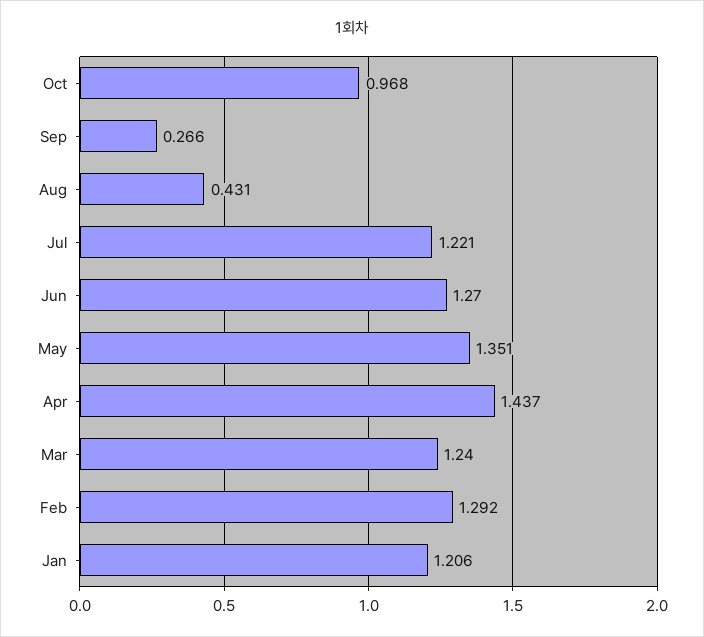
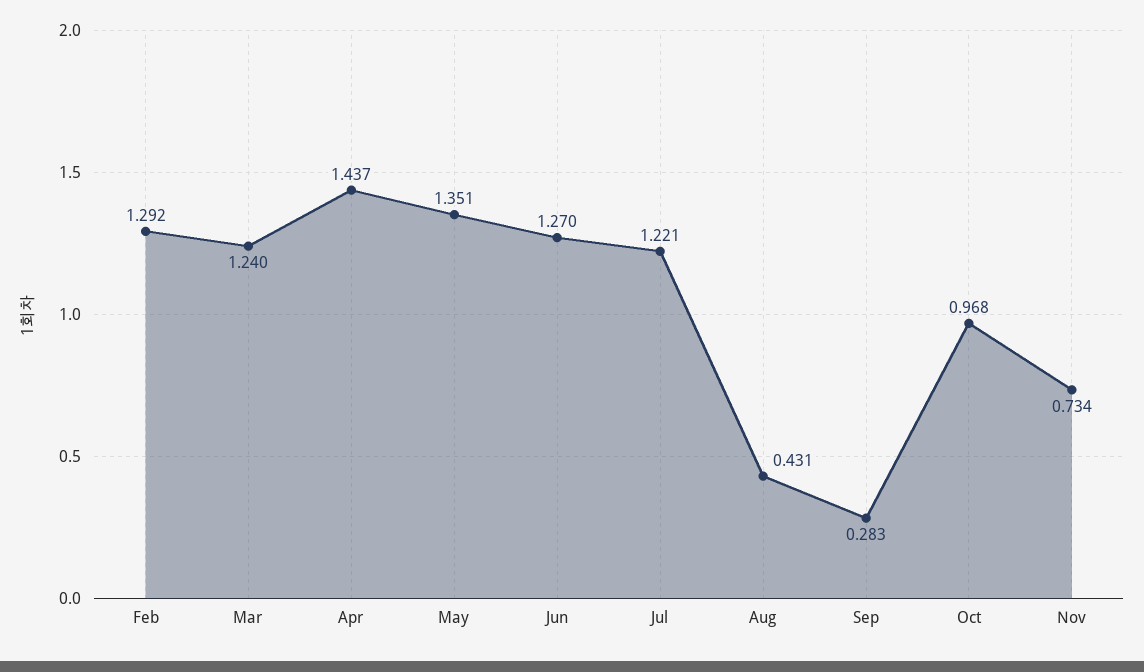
Sep: 0.266 -> 0.283
Jan: 1.206 -> none
Nov: none -> 0.734

